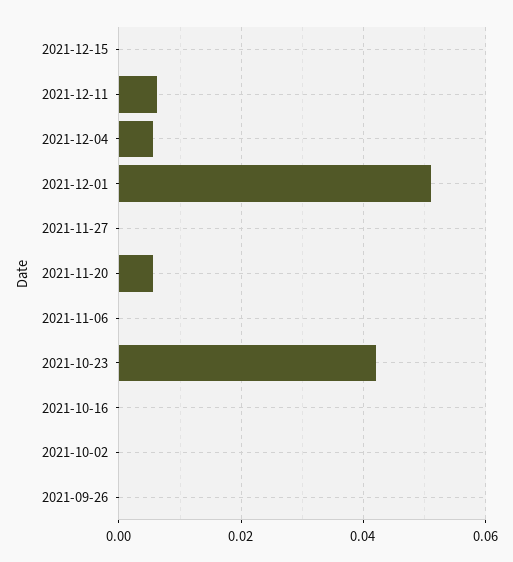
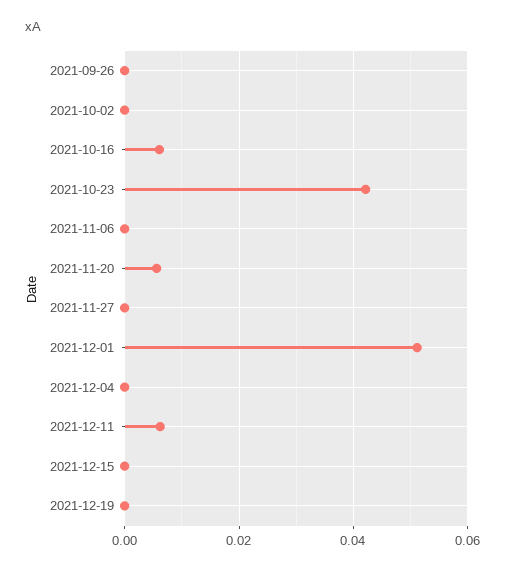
2021-12-04: 0.006 -> 0
2021-10-16: 0 -> 0.006
2021-12-19: none -> 0

